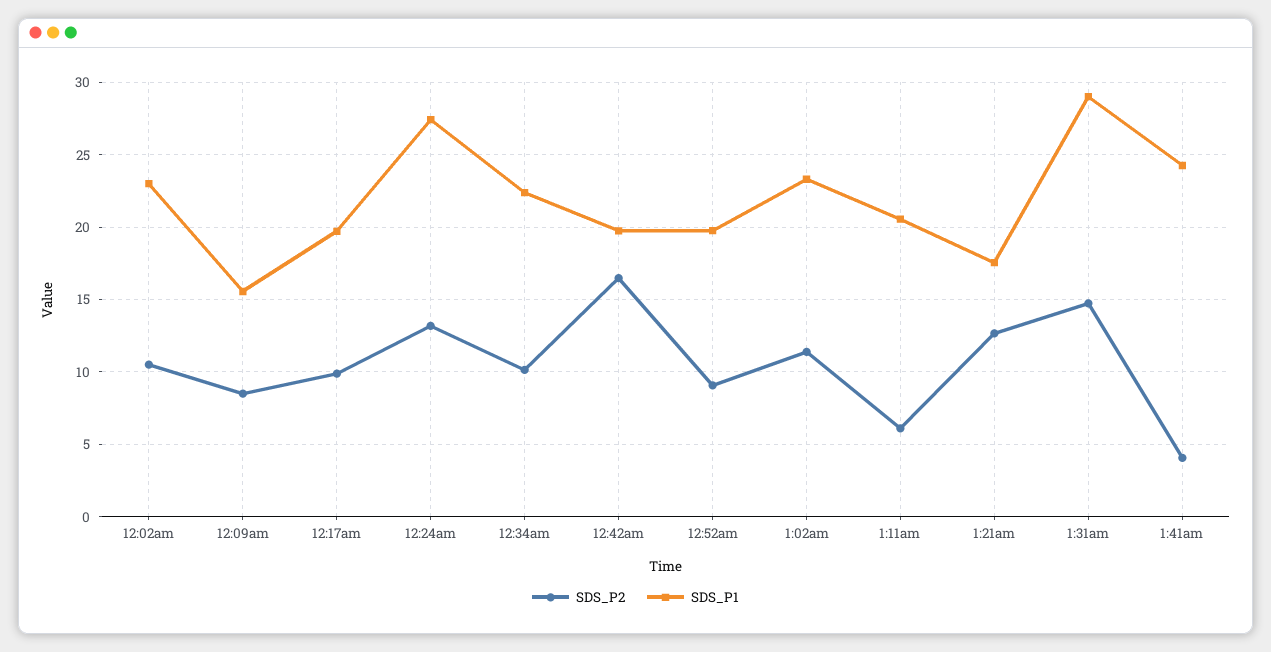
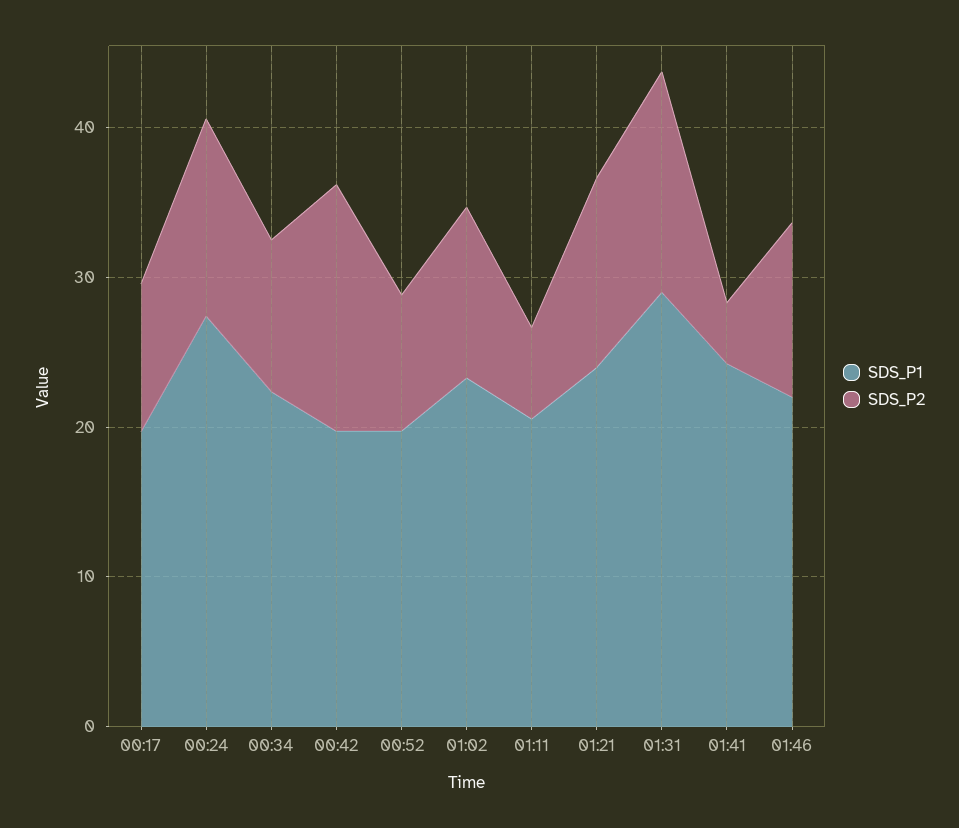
SDS_P2, 12:02am: 10.5 -> none
SDS_P1, 12:02am: 23 -> none
SDS_P2, 12:09am: 8.5 -> none
SDS_P1, 12:09am: 15.5 -> none
SDS_P1, 1:21am: 17.5 -> 24
SDS_P1, 01:46: none -> 22
SDS_P2, 01:46: none -> 12

